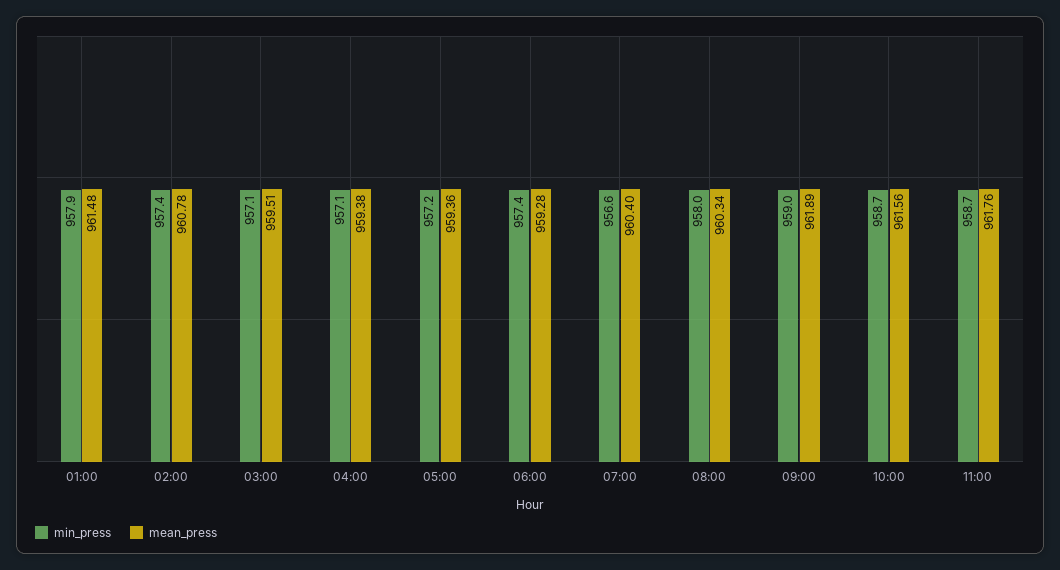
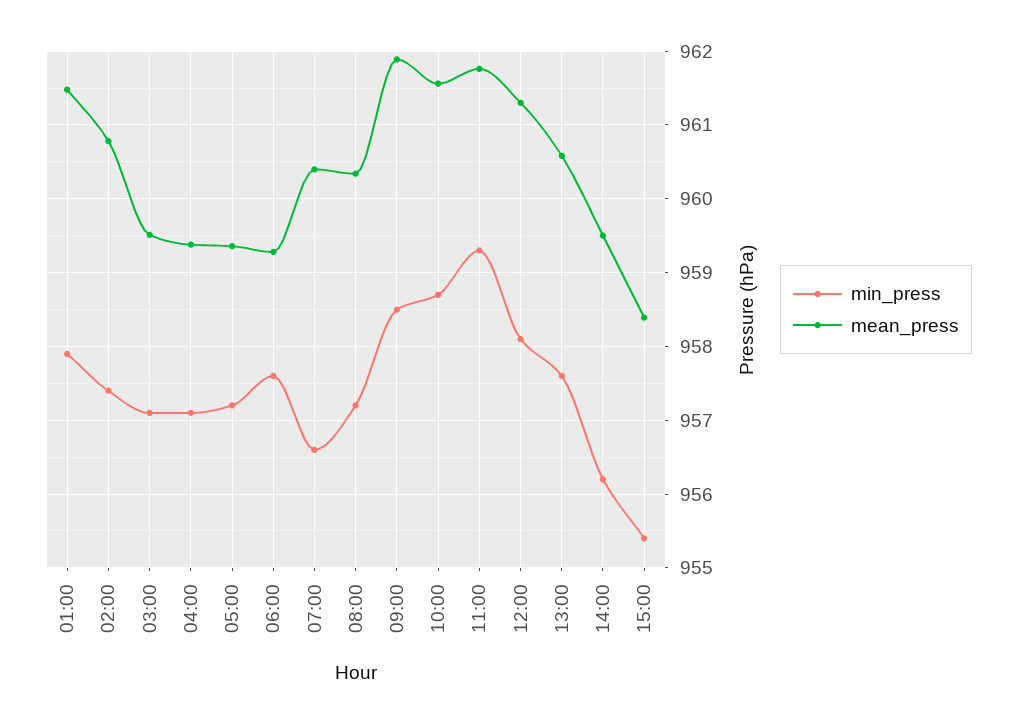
min_press, 06:00: 957.4 -> 957.6
min_press, 08:00: 958 -> 957.2
min_press, 09:00: 959 -> 958.5
min_press, 11:00: 958.7 -> 959.3
min_press, 12:00: none -> 958.1
mean_press, 12:00: none -> 961.3
min_press, 13:00: none -> 957.6
mean_press, 13:00: none -> 960.6
min_press, 14:00: none -> 956.2
mean_press, 14:00: none -> 959.5
min_press, 15:00: none -> 955.4
mean_press, 15:00: none -> 958.4

